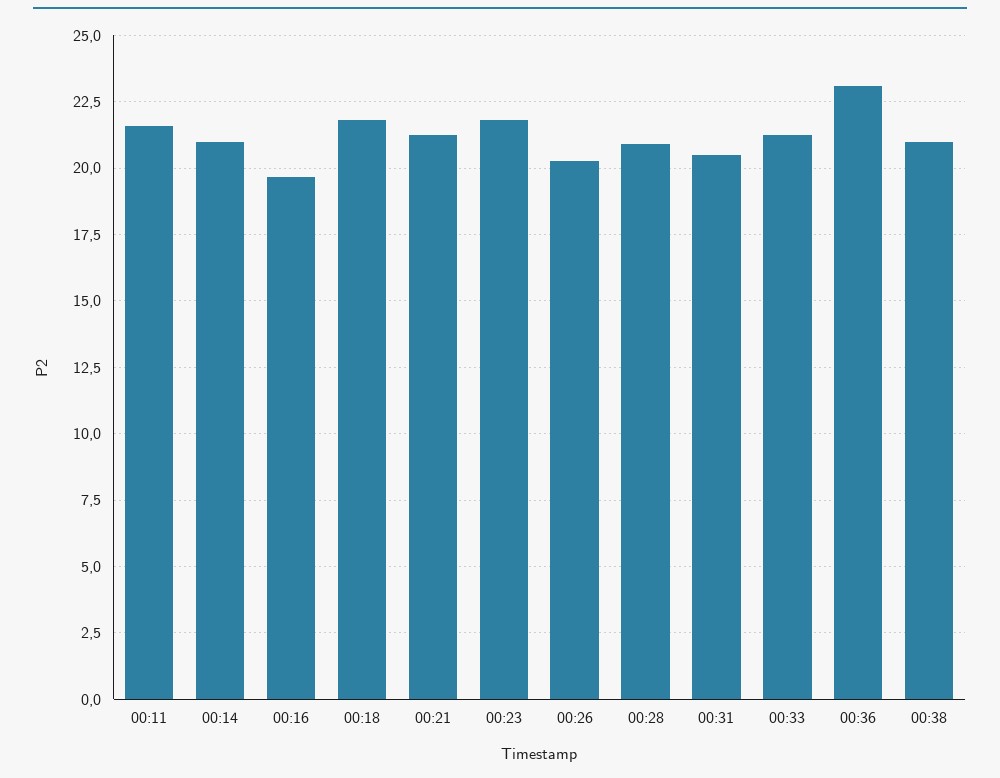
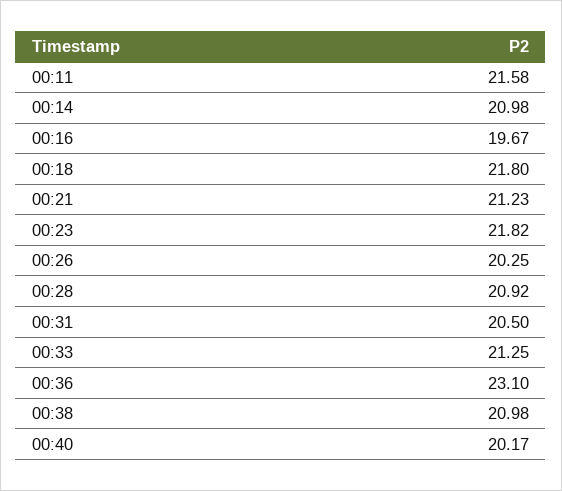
00:40: none -> 20.17

